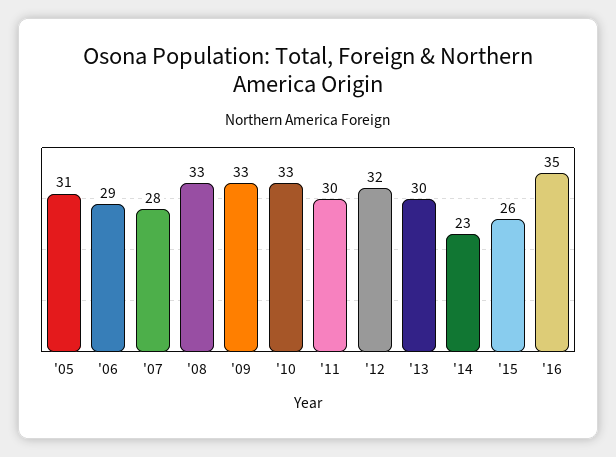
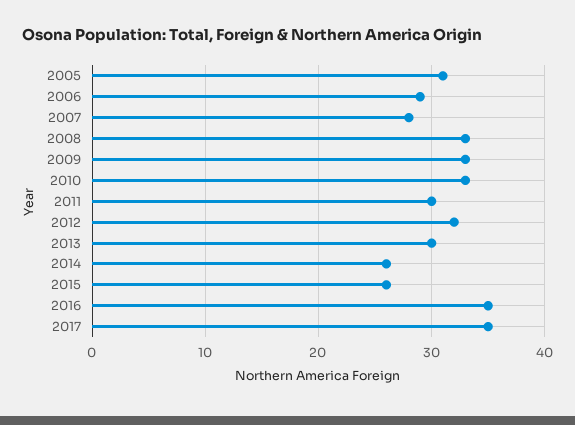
'14: 23 -> 26
2017: none -> 35

